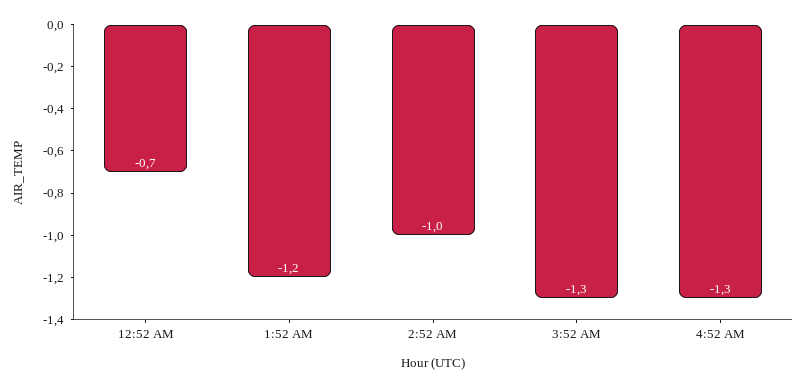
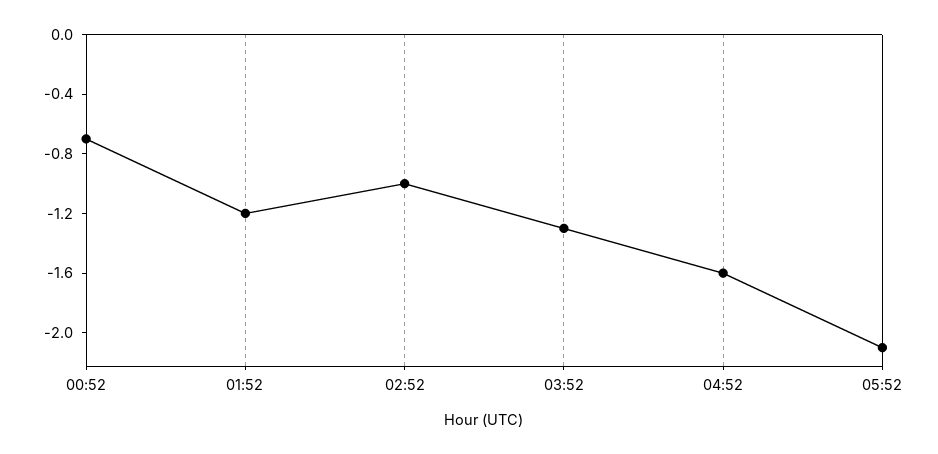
4:52 AM: -1.3 -> -1.6
05:52: none -> -2.1

